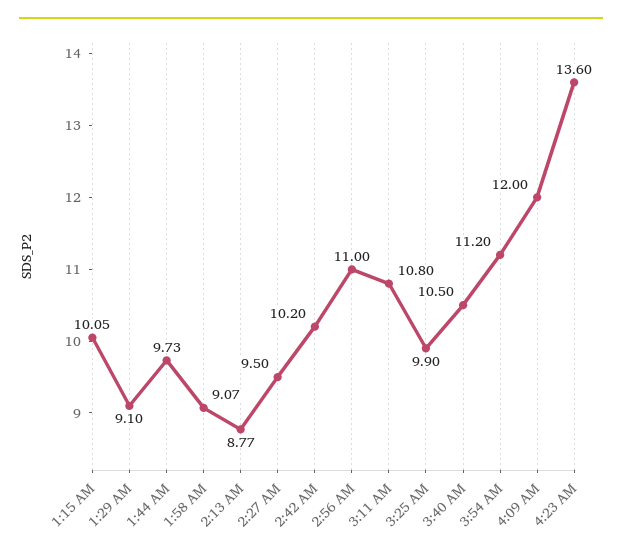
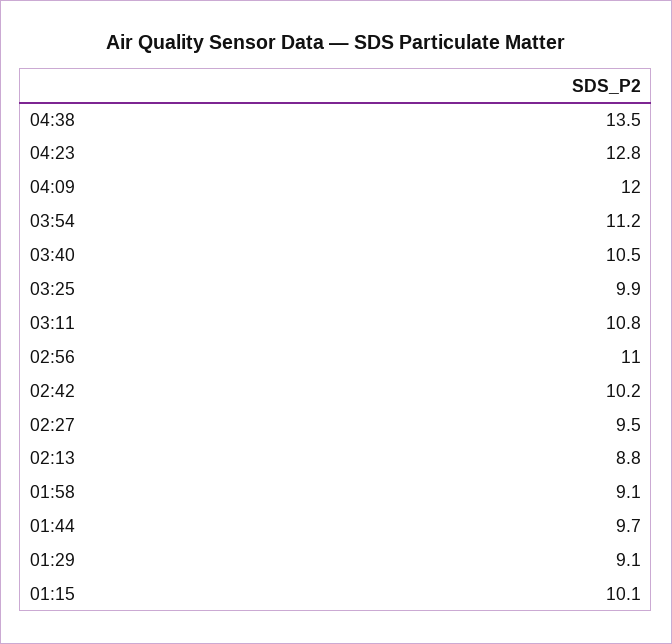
4:23 AM: 13.6 -> 12.8
04:38: none -> 13.5

